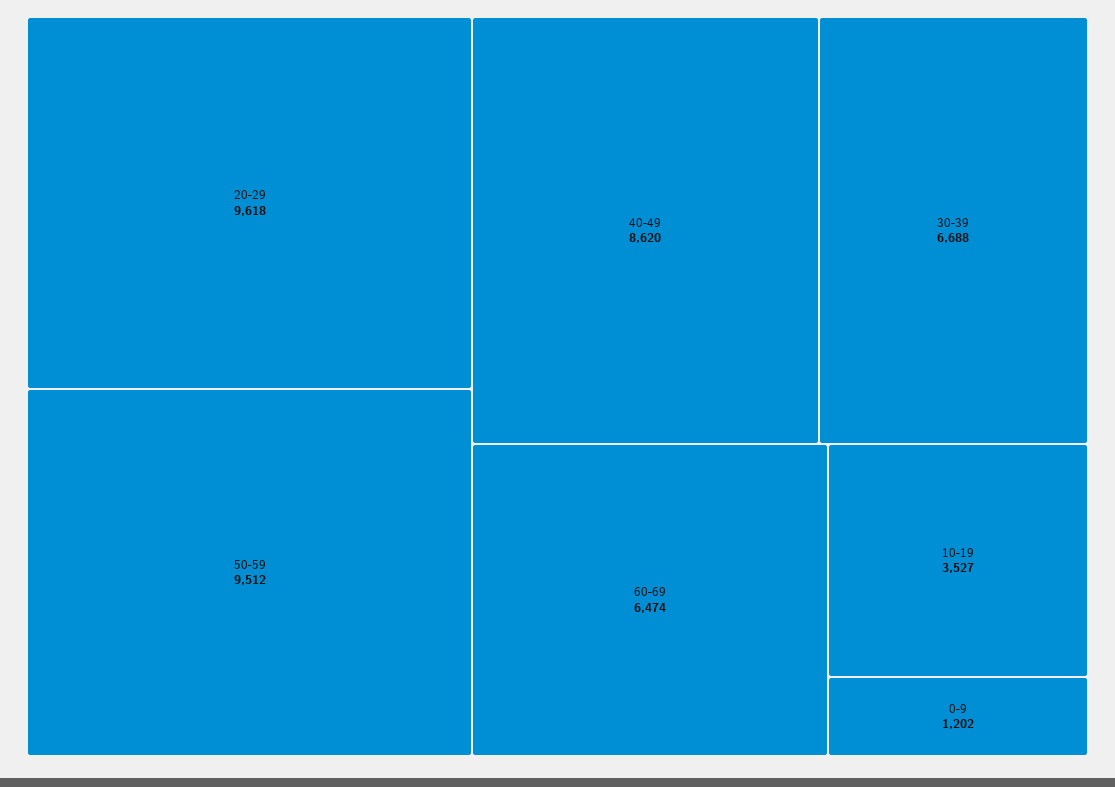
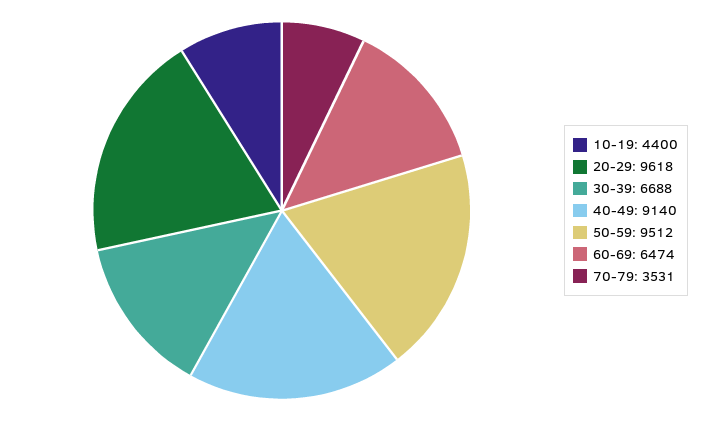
40-49: 8620 -> 9140
10-19: 3527 -> 4400
0-9: 1202 -> none
70-79: none -> 3531

